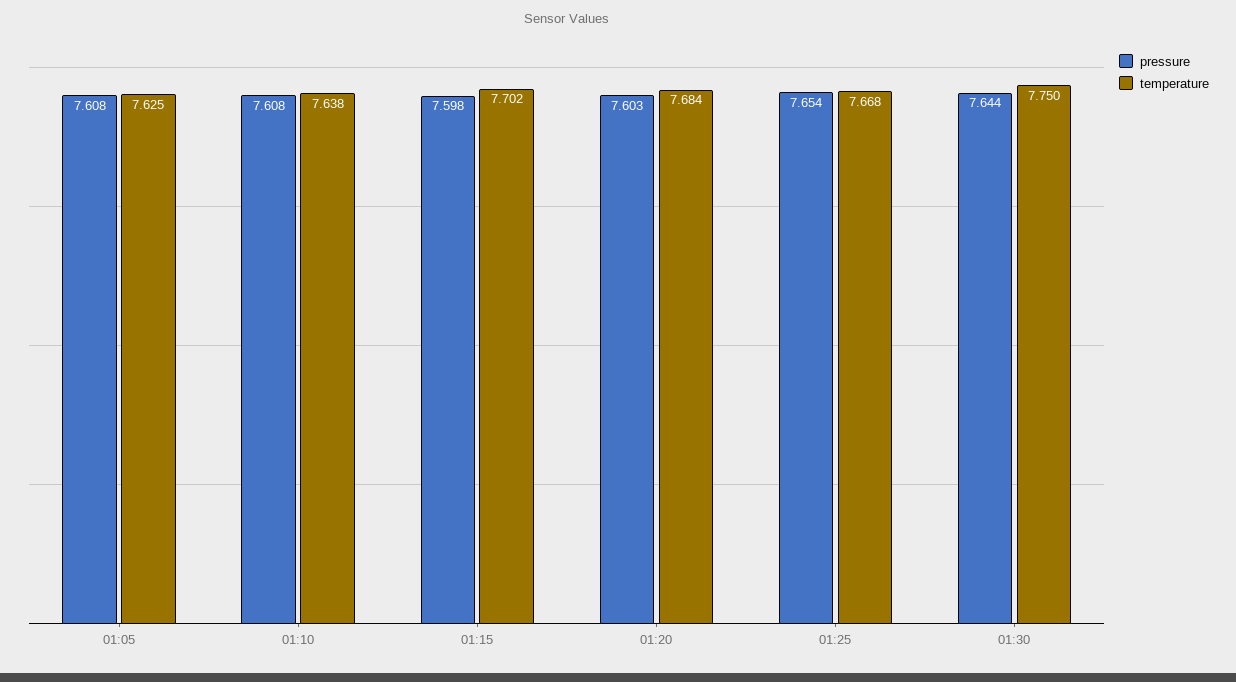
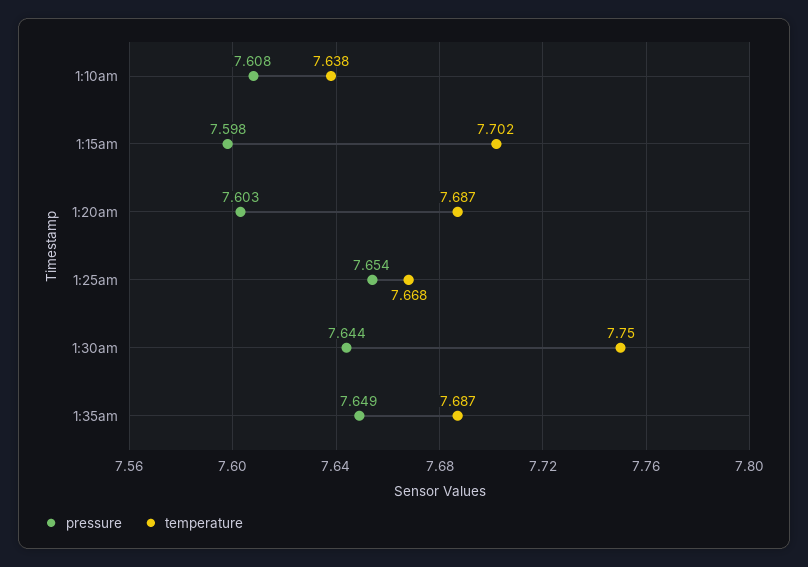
pressure, 01:05: 7.608 -> none
temperature, 01:05: 7.625 -> none
temperature, 01:20: 7.684 -> 7.687
pressure, 1:35am: none -> 7.649
temperature, 1:35am: none -> 7.687

